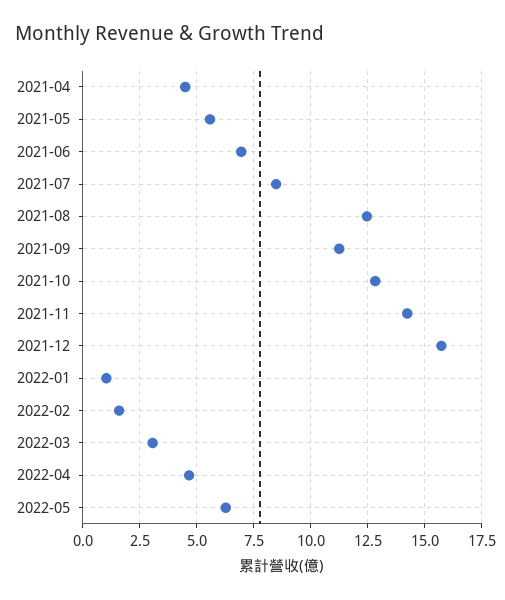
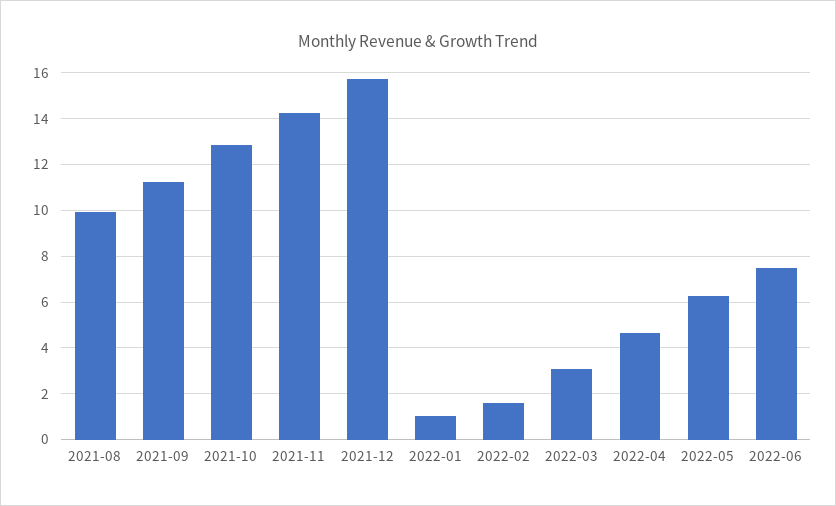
2021-04: 4.5 -> none
2021-05: 5.5 -> none
2021-06: 7 -> none
2021-07: 8.5 -> none
2021-08: 12.5 -> 10
2022-06: none -> 7.5

